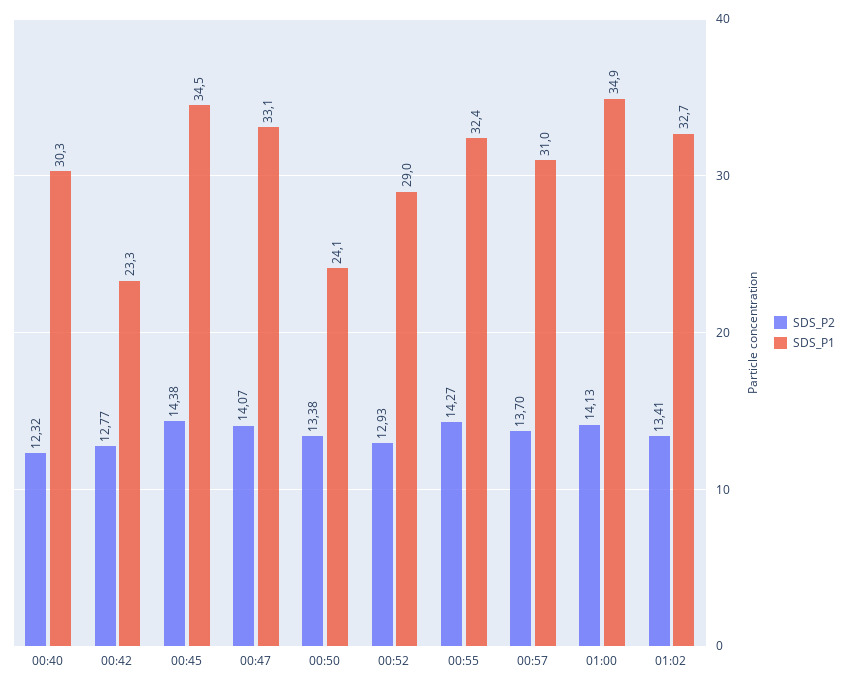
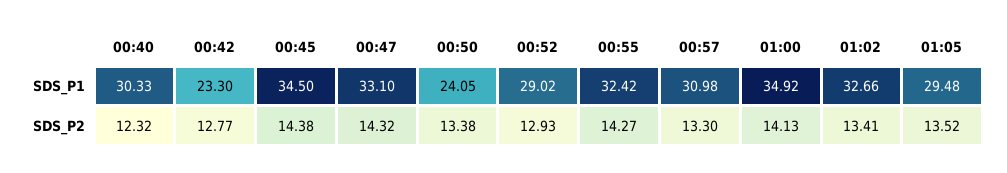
SDS_P2, 00:47: 14.07 -> 14.32
SDS_P2, 00:57: 13.7 -> 13.3
SDS_P1, 01:05: none -> 29.48
SDS_P2, 01:05: none -> 13.52

